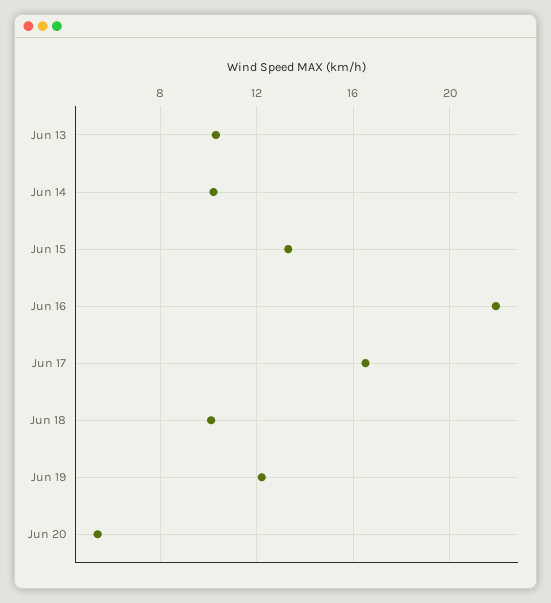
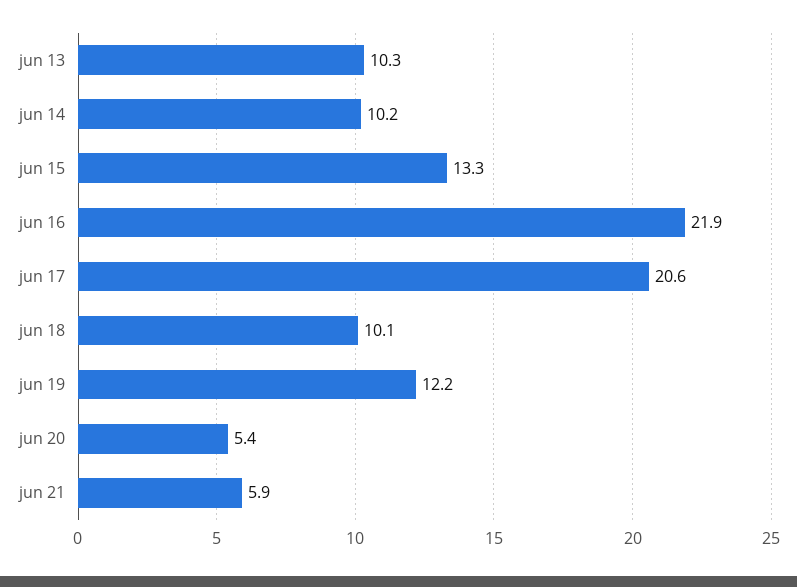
Jun 17: 16.5 -> 20.6
jun 21: none -> 5.9

